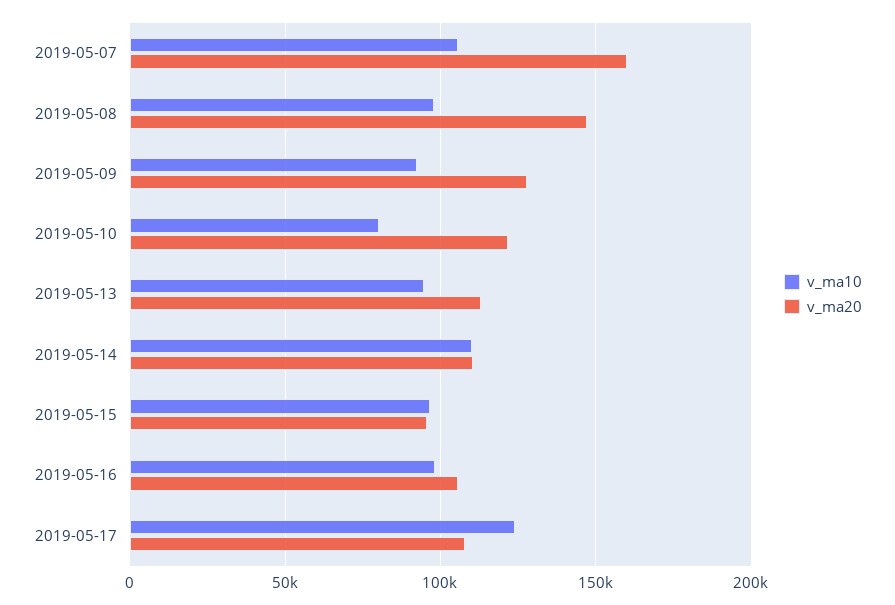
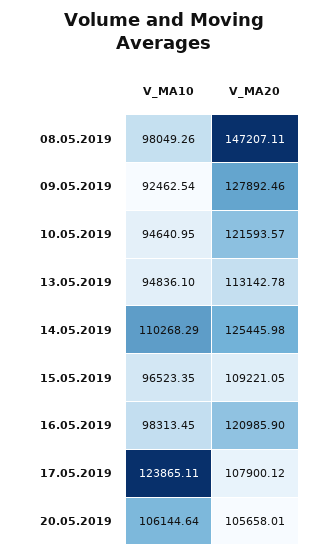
v_ma10, 2019-05-07: 105000 -> none
v_ma20, 2019-05-07: 160000 -> none
v_ma10, 2019-05-10: 80000 -> 94640.95
v_ma20, 2019-05-14: 110000 -> 125445.98
v_ma20, 2019-05-15: 95000 -> 109221.05
v_ma20, 2019-05-16: 105000 -> 120985.9
v_ma10, 20.05.2019: none -> 106144.64
v_ma20, 20.05.2019: none -> 105658.01

